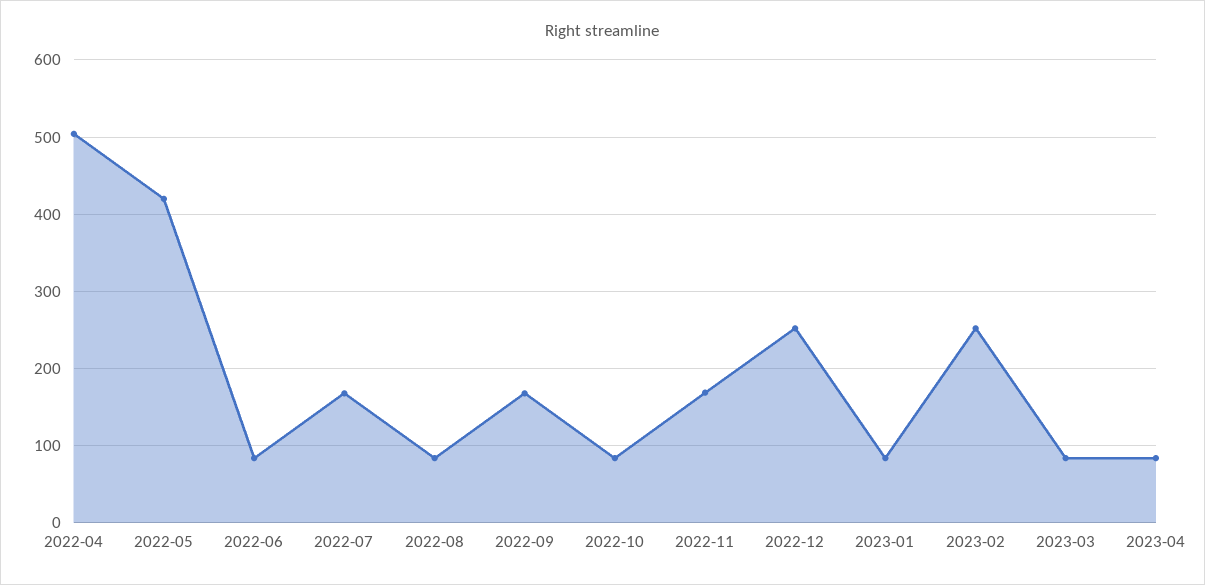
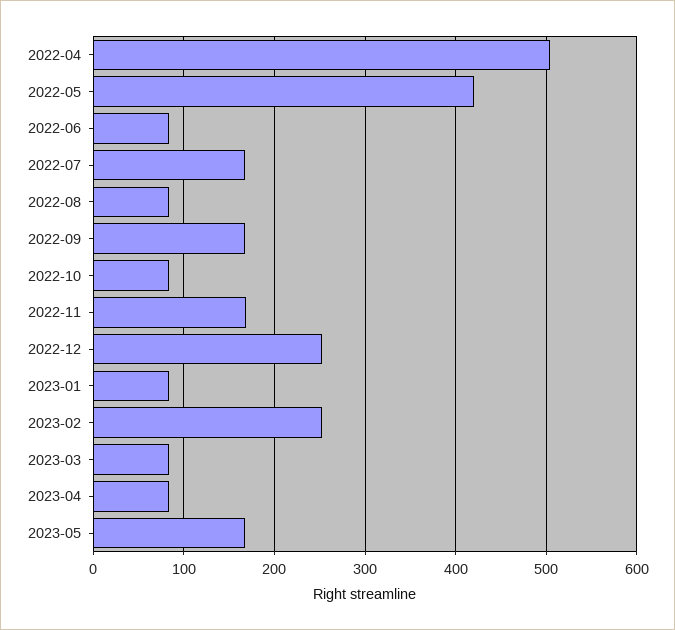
2023-05: none -> 170

